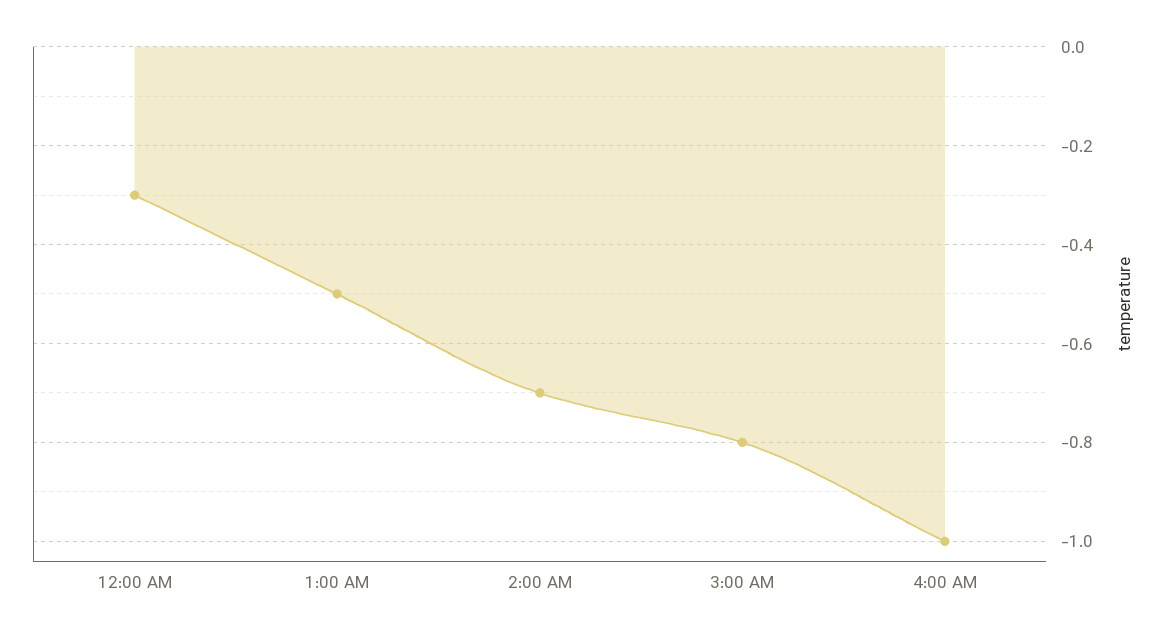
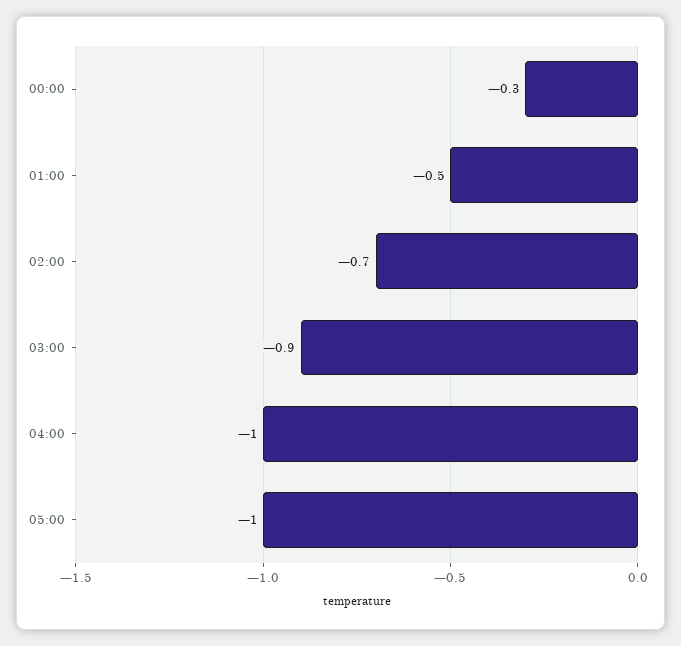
3:00 AM: -0.8 -> -0.9
05:00: none -> -1

